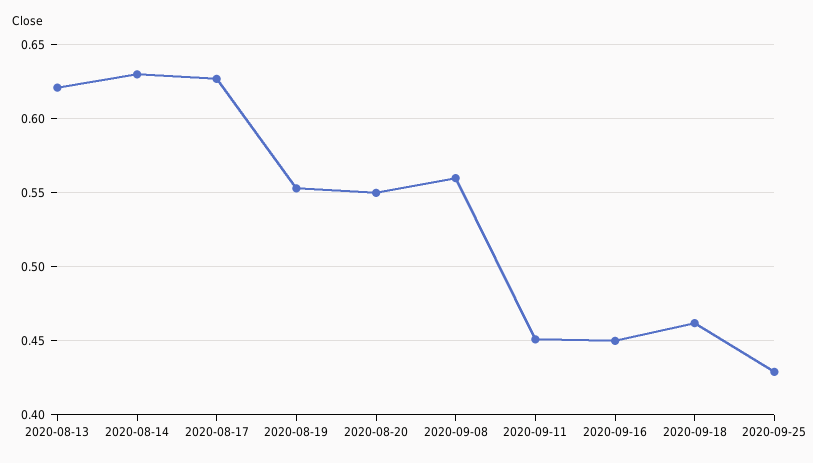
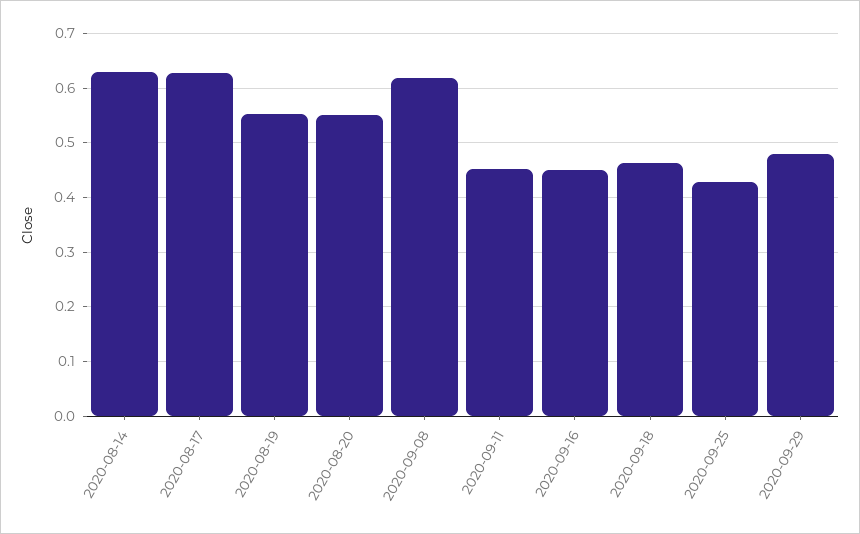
2020-08-13: 0.62 -> none
2020-09-08: 0.56 -> 0.62
2020-09-29: none -> 0.48

